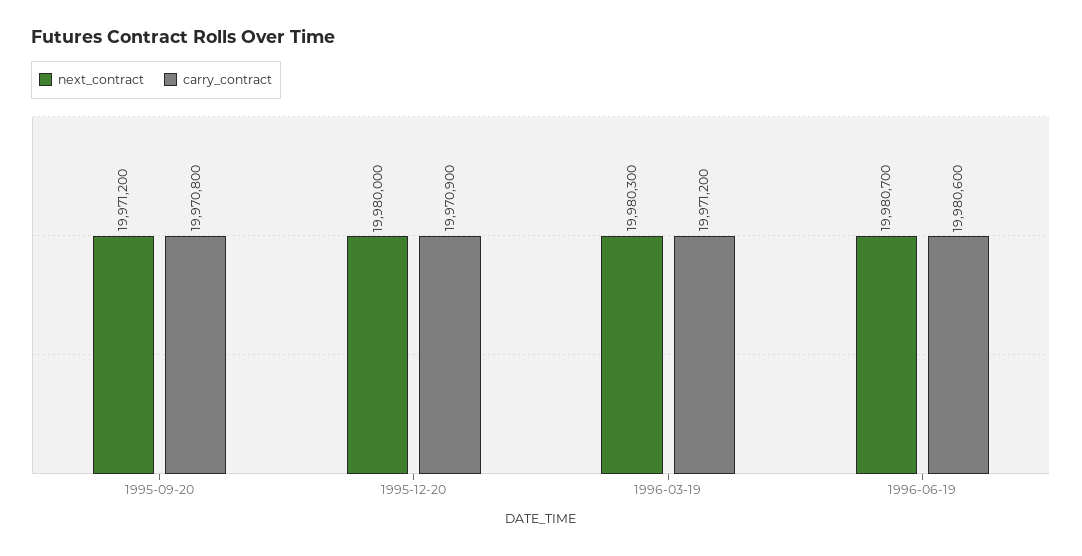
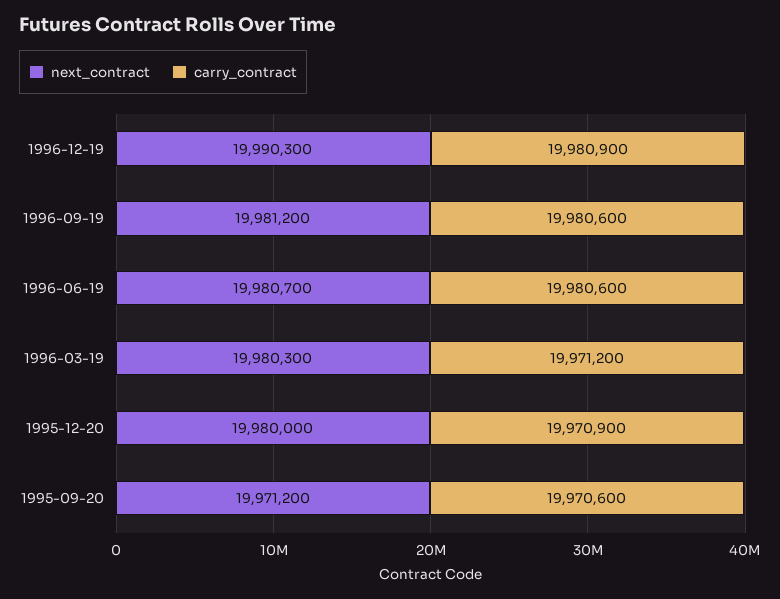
carry_contract, 1995-09-20: 19970800 -> 19970600
next_contract, 1996-12-19: none -> 19990300
carry_contract, 1996-12-19: none -> 19980900
next_contract, 1996-09-19: none -> 19981200
carry_contract, 1996-09-19: none -> 19980600

